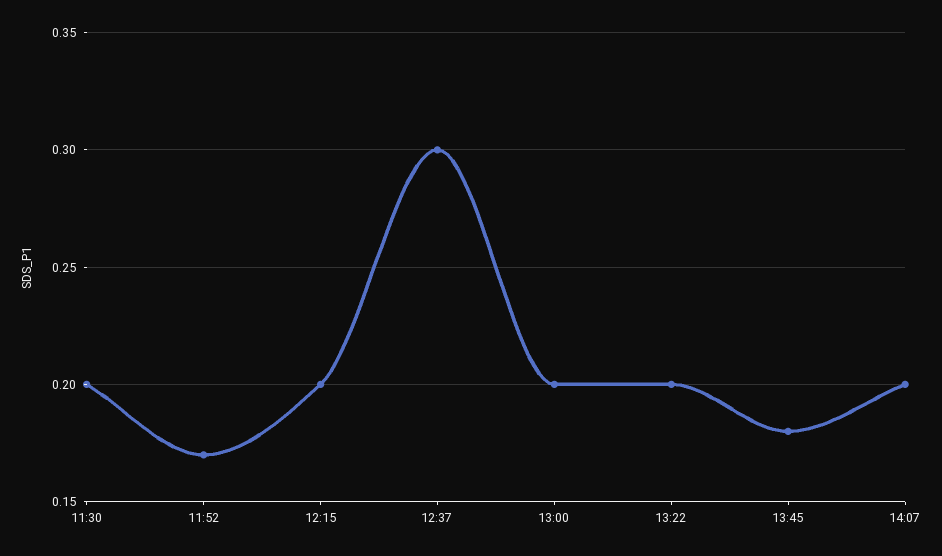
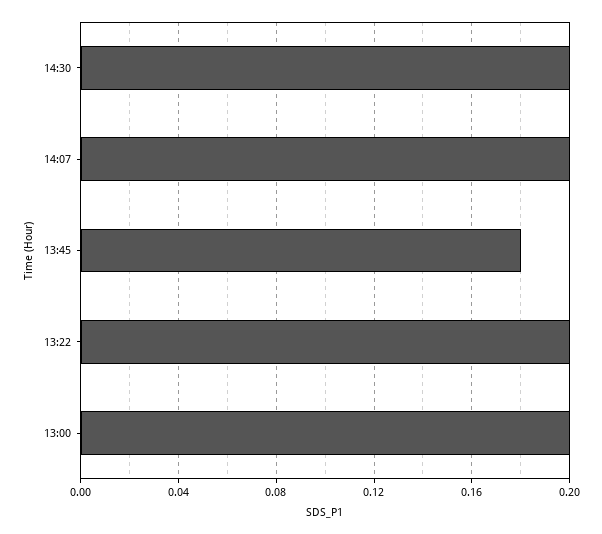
11:30: 0.2 -> none
11:52: 0.17 -> none
12:15: 0.2 -> none
12:37: 0.3 -> none
14:30: none -> 0.2

